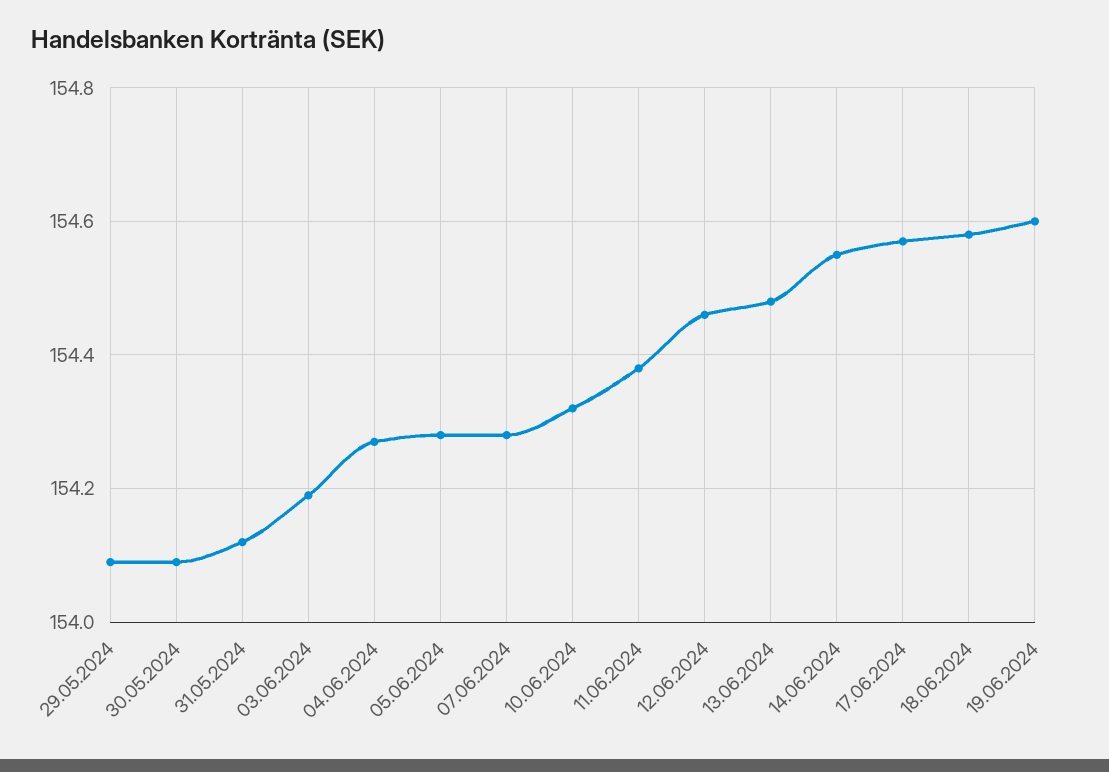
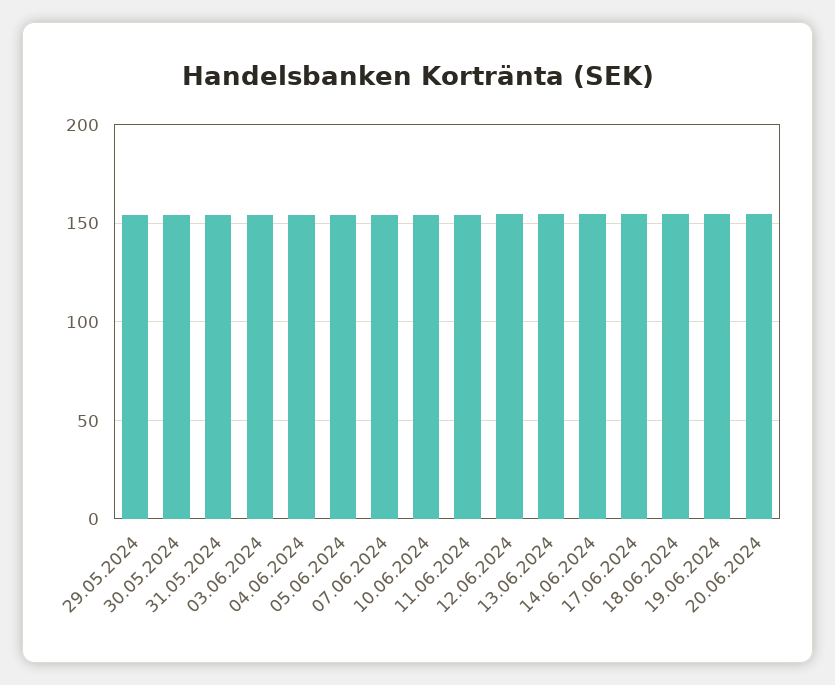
20.06.2024: none -> 155

